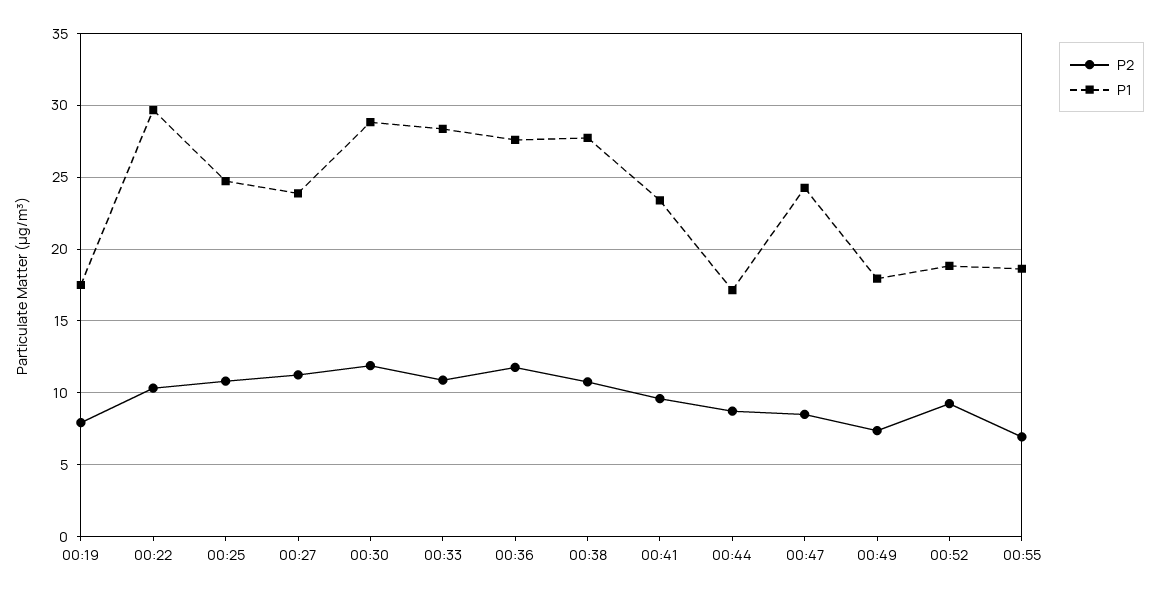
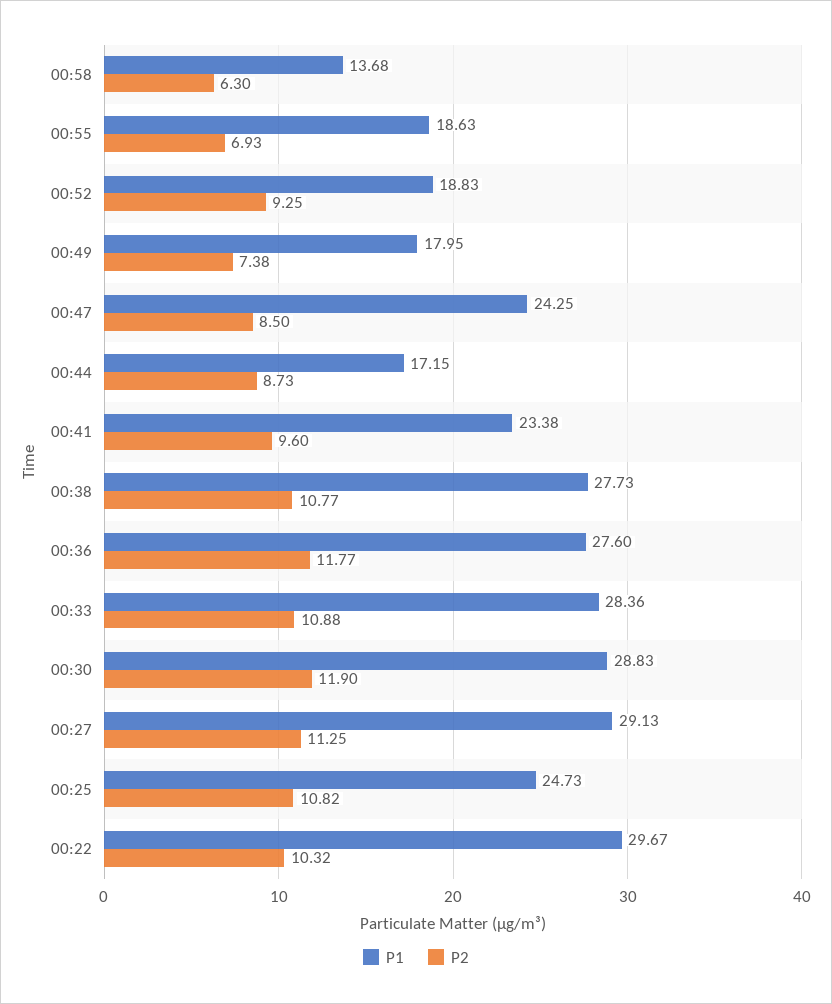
P2, 00:19: 8 -> none
P1, 00:19: 17.5 -> none
P1, 00:27: 24 -> 29.13
P1, 00:58: none -> 13.68
P2, 00:58: none -> 6.3

